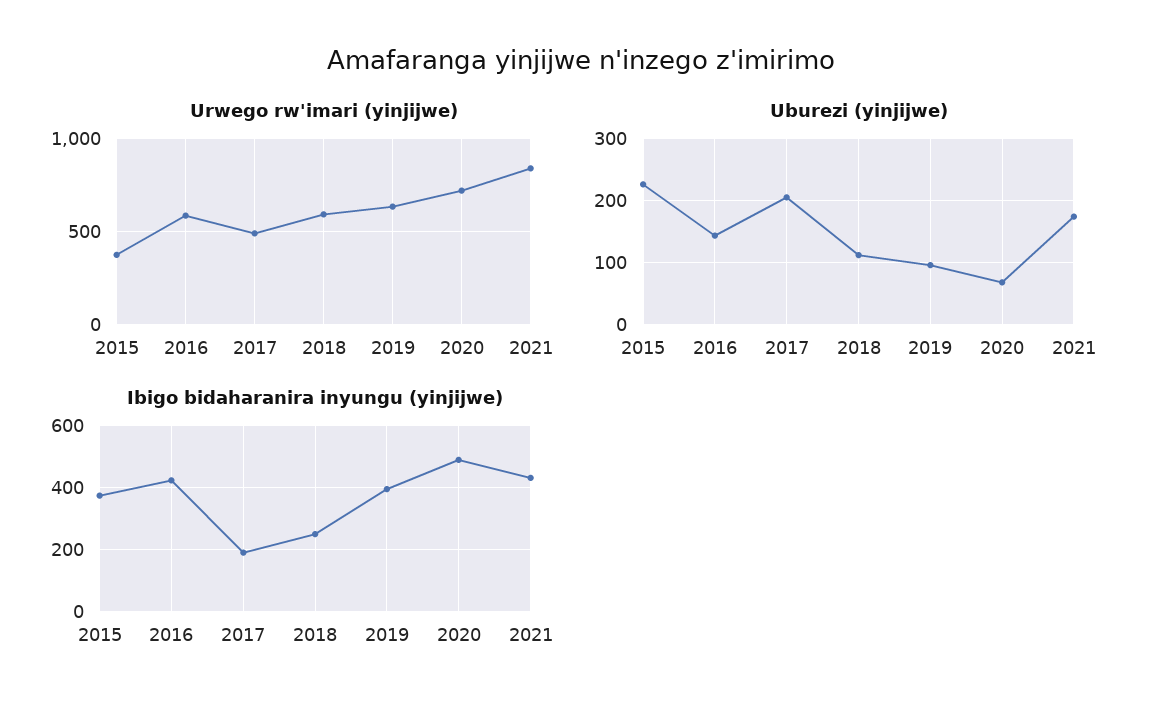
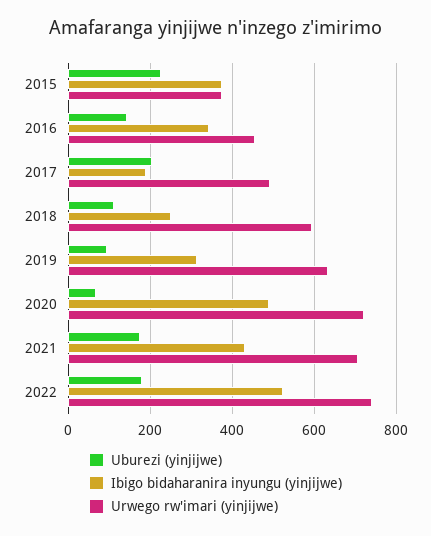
Urwego rw'imari (yinjijwe), 2016: 600 -> 460
Urwego rw'imari (yinjijwe), 2021: 850 -> 700
Ibigo bidaharanira inyungu (yinjijwe), 2016: 420 -> 340
Ibigo bidaharanira inyungu (yinjijwe), 2019: 400 -> 320
Uburezi (yinjijwe), 2022: none -> 180
Ibigo bidaharanira inyungu (yinjijwe), 2022: none -> 520
Urwego rw'imari (yinjijwe), 2022: none -> 740

